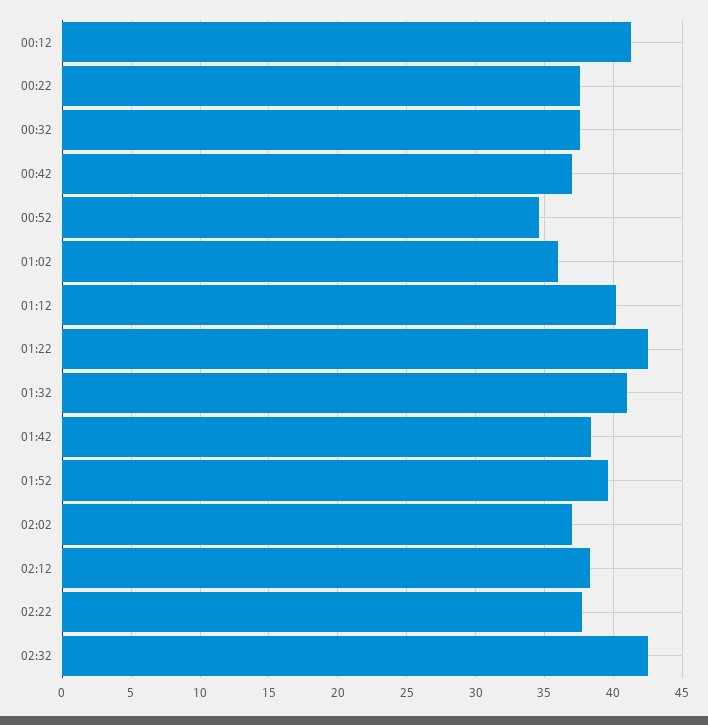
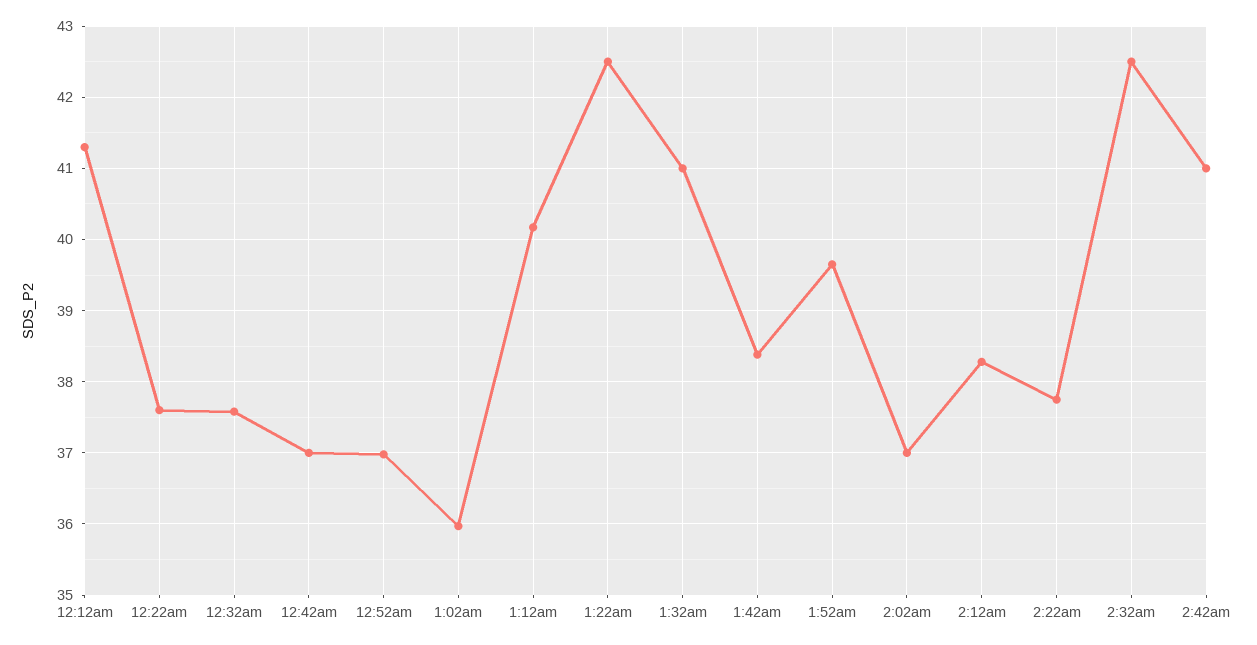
00:52: 34.5 -> 37
2:42am: none -> 41

